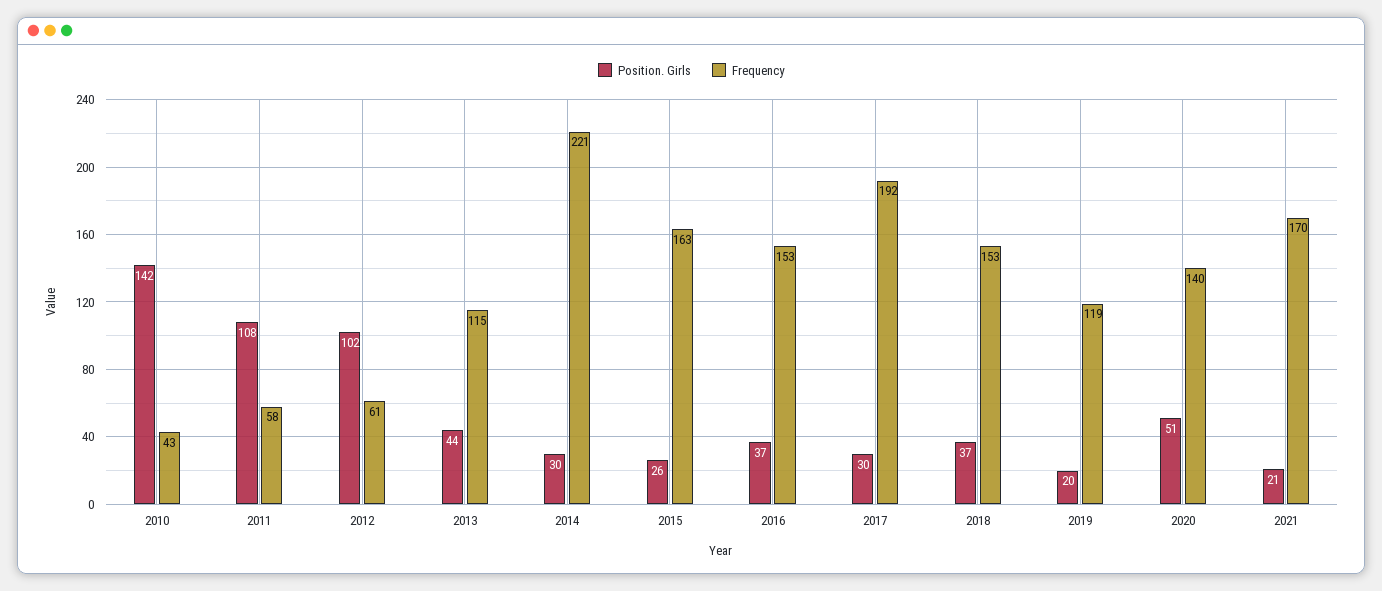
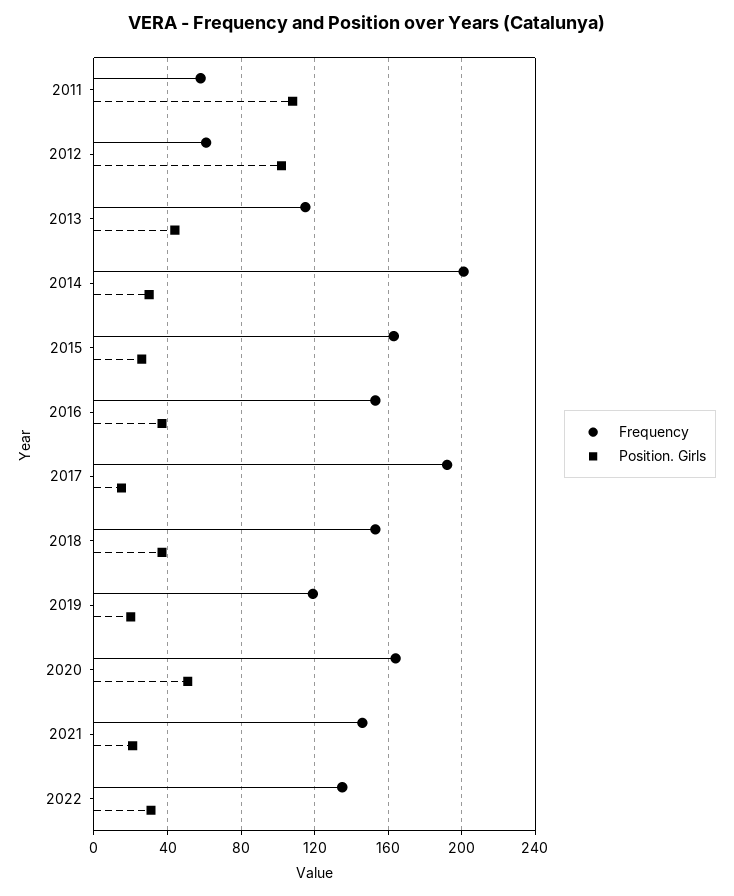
Position. Girls, 2010: 142 -> none
Frequency, 2010: 43 -> none
Frequency, 2014: 221 -> 200
Position. Girls, 2017: 30 -> 15
Frequency, 2020: 140 -> 165
Frequency, 2021: 170 -> 145
Frequency, 2022: none -> 135
Position. Girls, 2022: none -> 30

